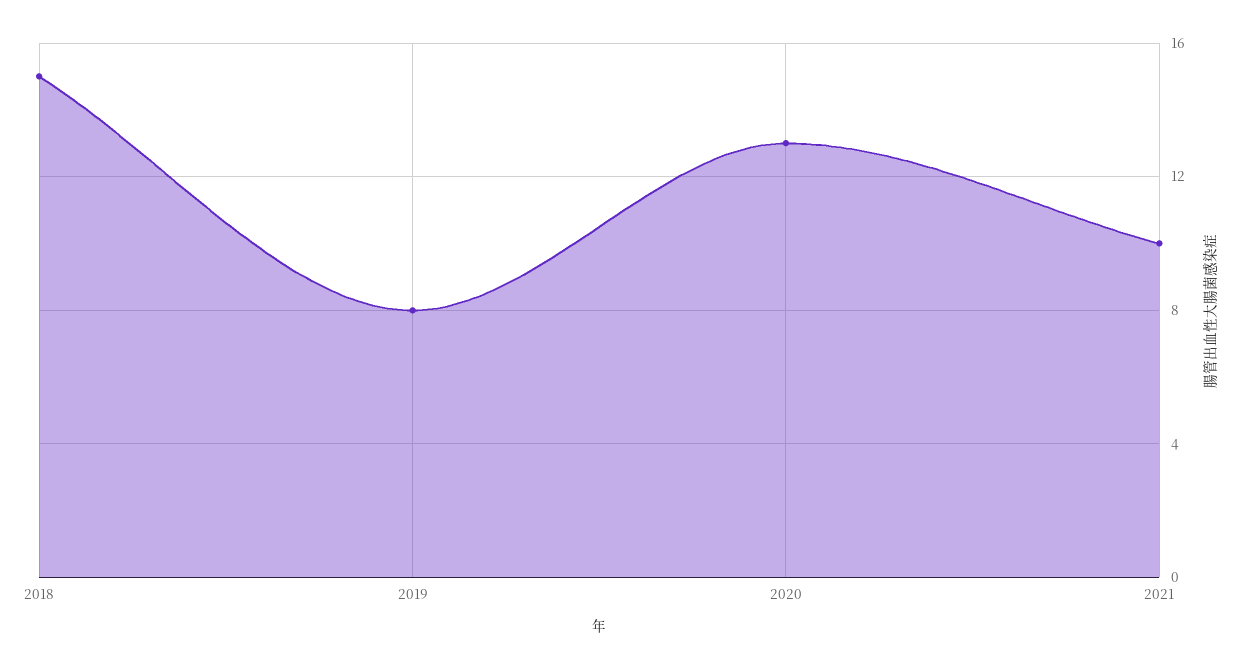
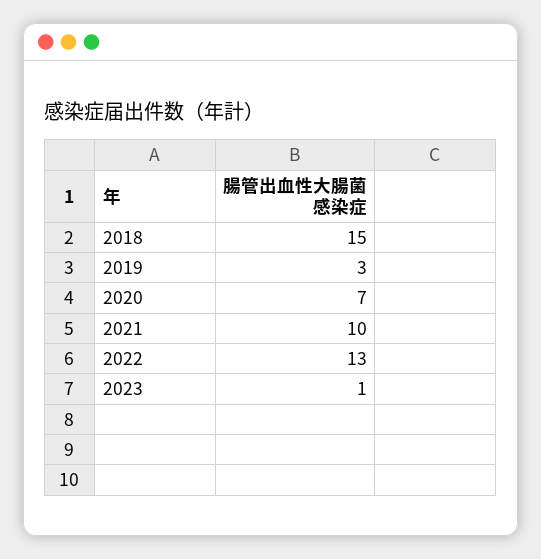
2019: 8 -> 3
2020: 13 -> 7
2022: none -> 13
2023: none -> 1

